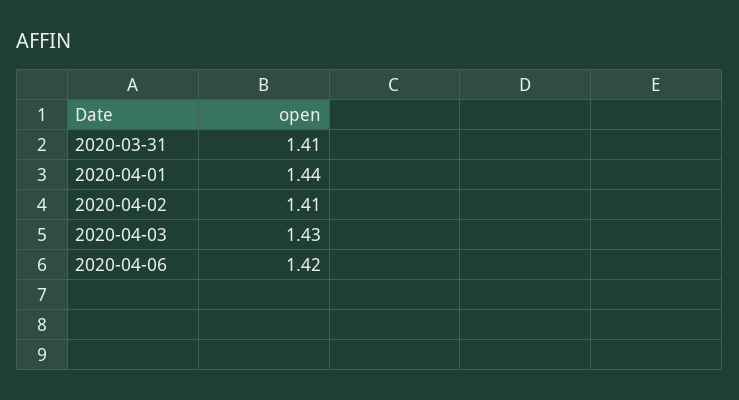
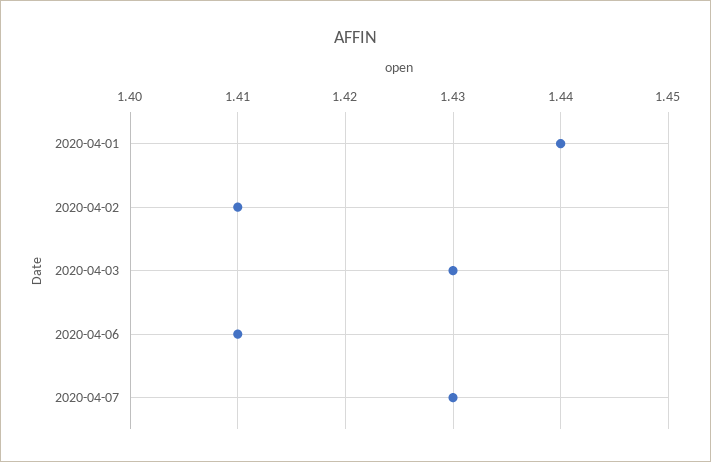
2020-03-31: 1.41 -> none
2020-04-06: 1.42 -> 1.41
2020-04-07: none -> 1.43

